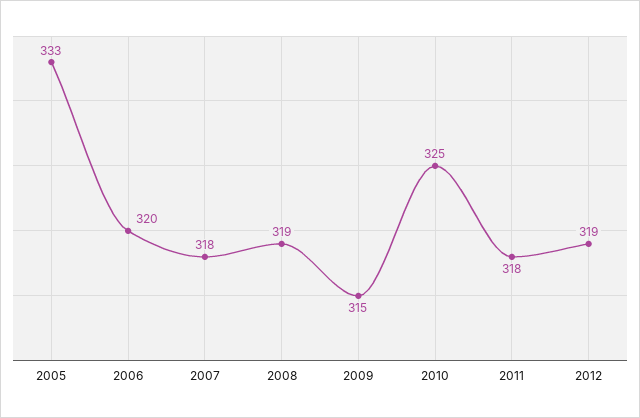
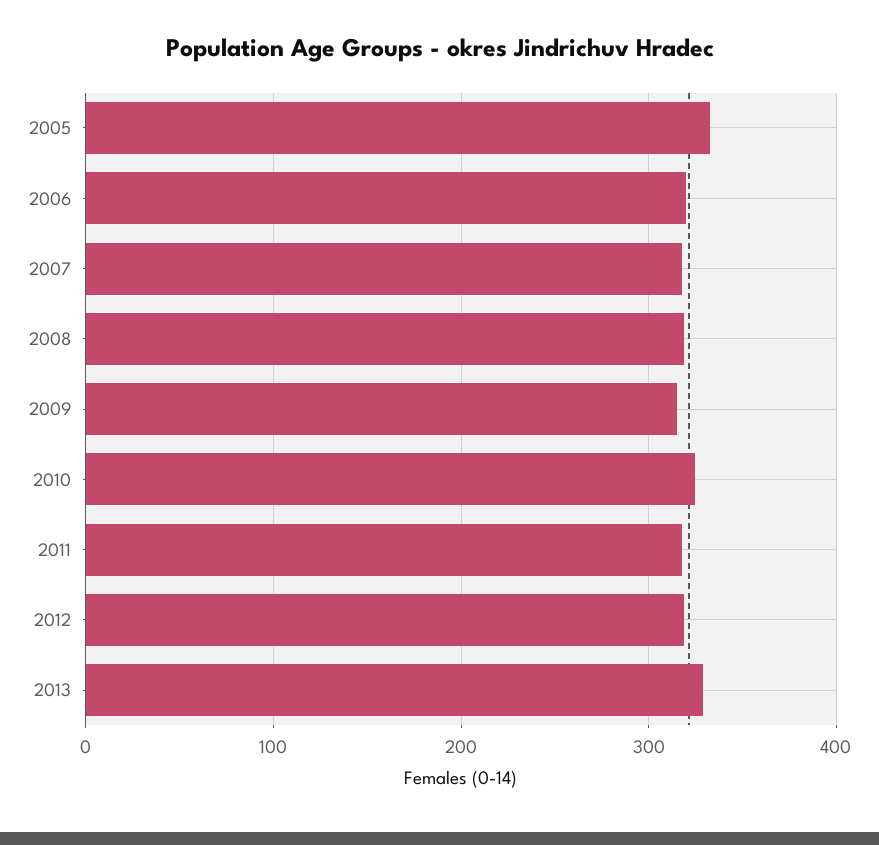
2013: none -> 330

